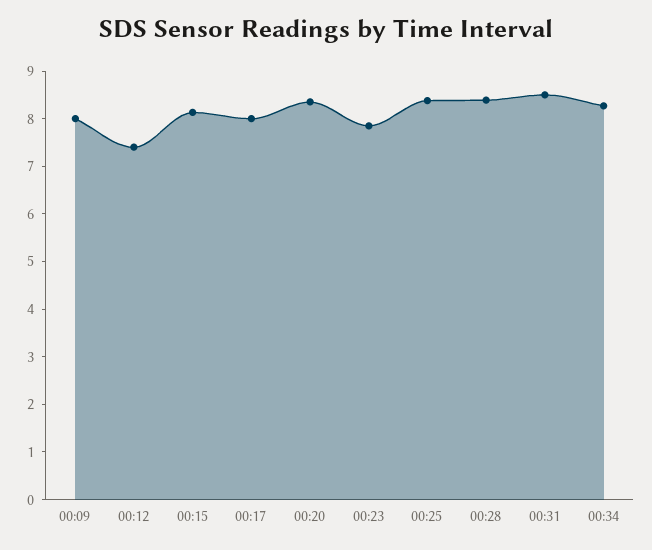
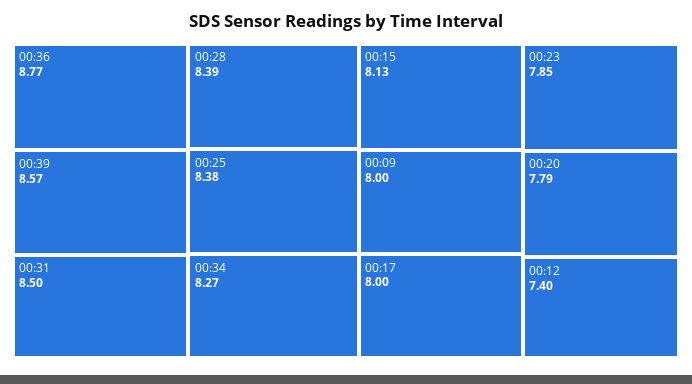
00:20: 8.4 -> 7.79
00:36: none -> 8.77
00:39: none -> 8.57

